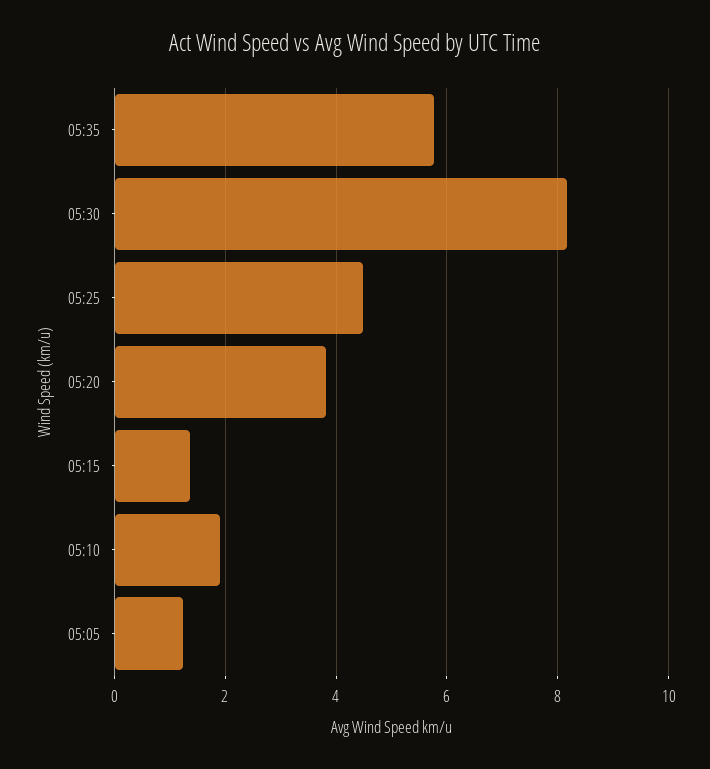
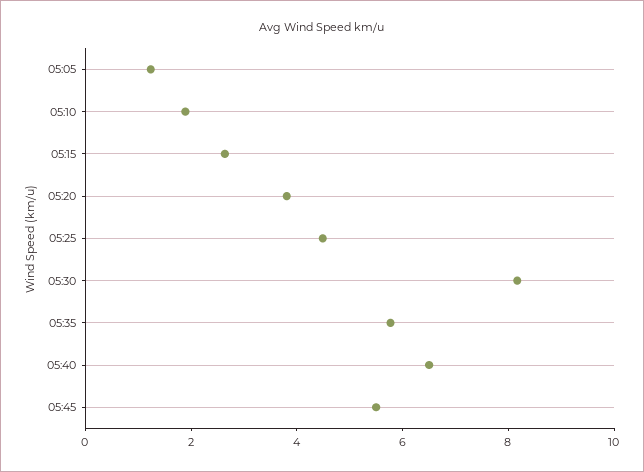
05:15: 1.4 -> 2.5
05:40: none -> 6.5
05:45: none -> 5.5

